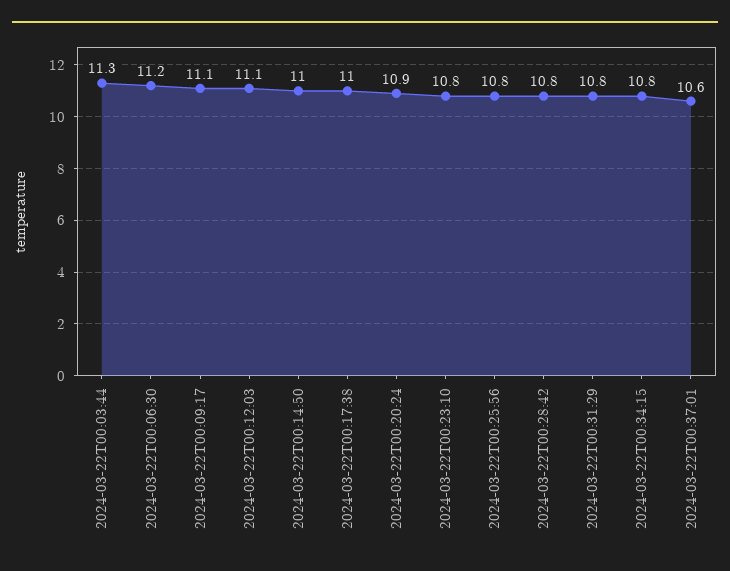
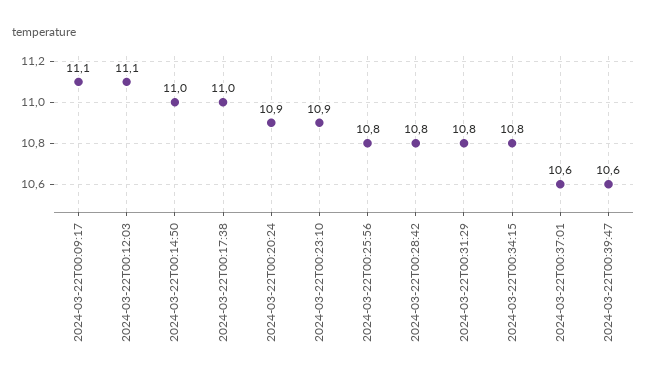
2024-03-22T00:03:44: 11.3 -> none
2024-03-22T00:06:30: 11.2 -> none
2024-03-22T00:23:10: 10.8 -> 10.9
2024-03-22T00:39:47: none -> 10.6

